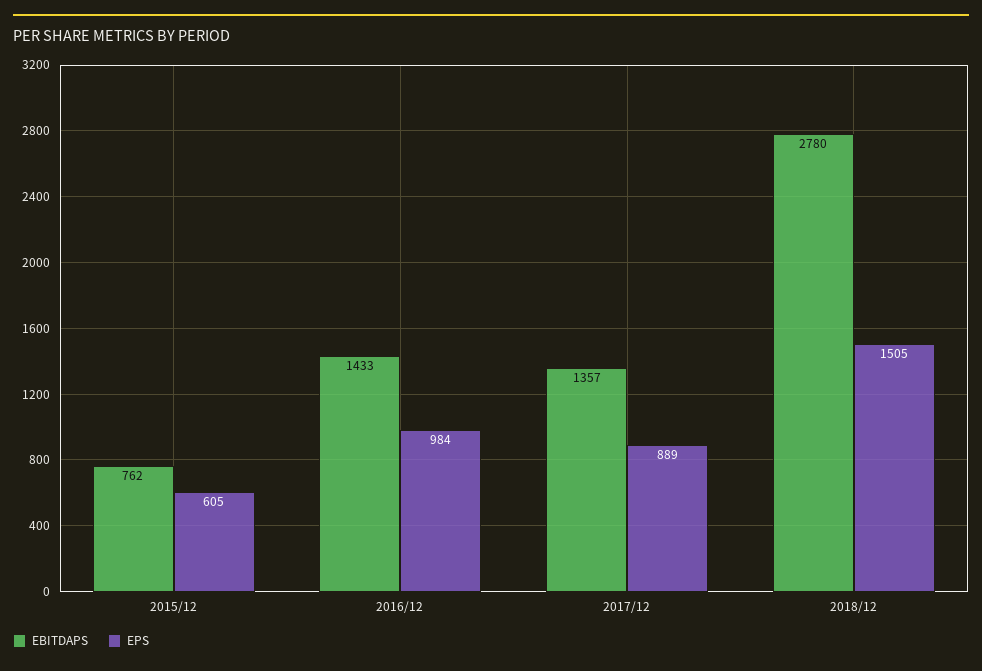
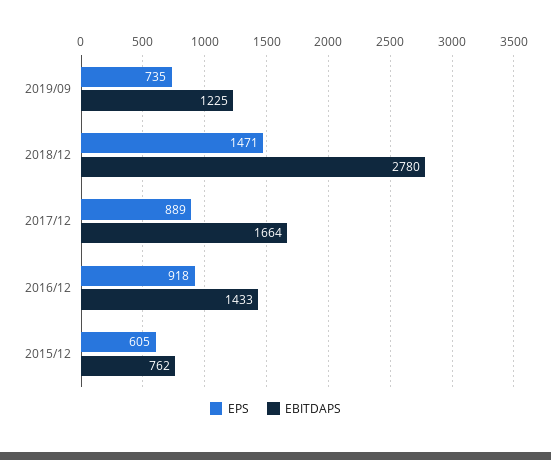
EPS, 2016/12: 984 -> 918
EBITDAPS, 2017/12: 1357 -> 1664
EPS, 2018/12: 1505 -> 1471
EPS, 2019/09: none -> 735
EBITDAPS, 2019/09: none -> 1225

